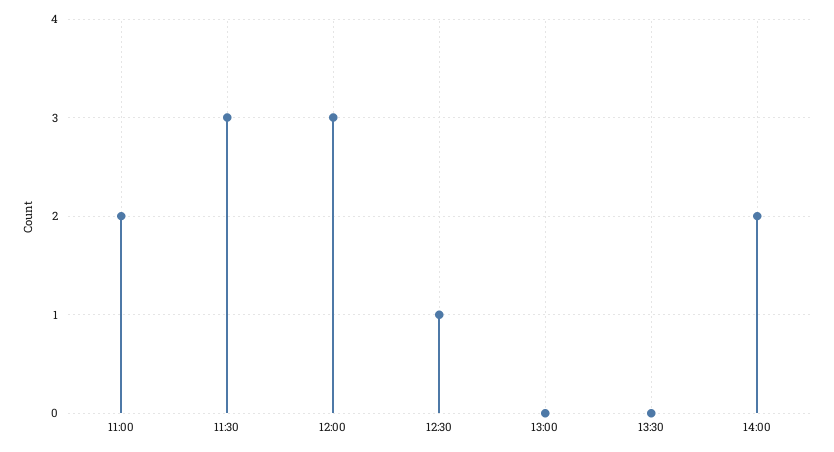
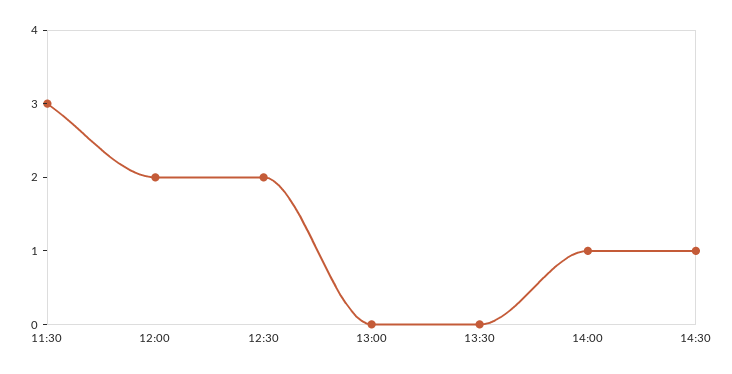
11:00: 2 -> none
12:00: 3 -> 2
12:30: 1 -> 2
14:00: 2 -> 1
14:30: none -> 1

